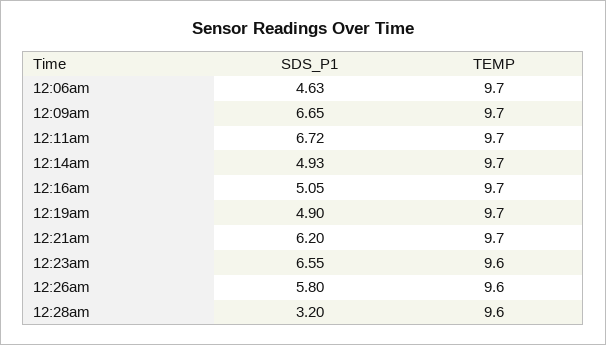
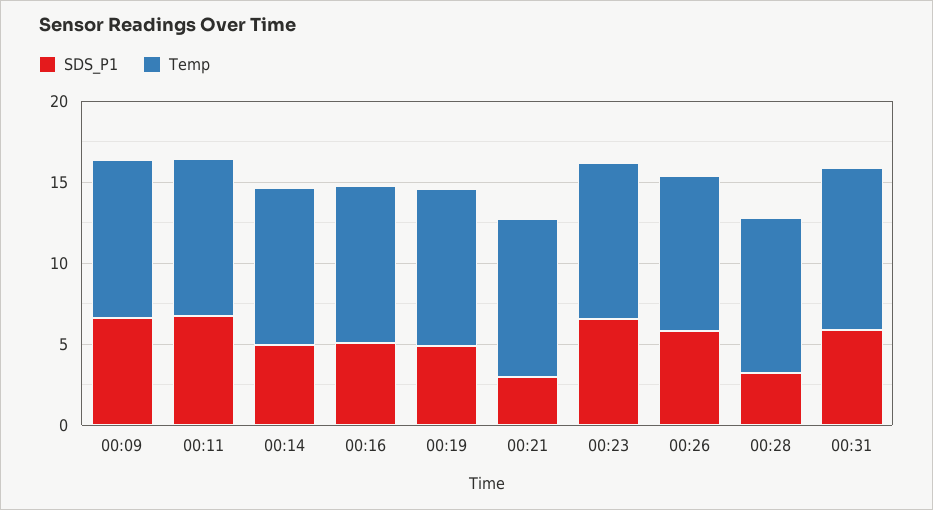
SDS_P1, 12:06am: 4.63 -> none
TEMP, 12:06am: 9.7 -> none
SDS_P1, 12:21am: 6.2 -> 3
SDS_P1, 00:31: none -> 6
TEMP, 00:31: none -> 10

